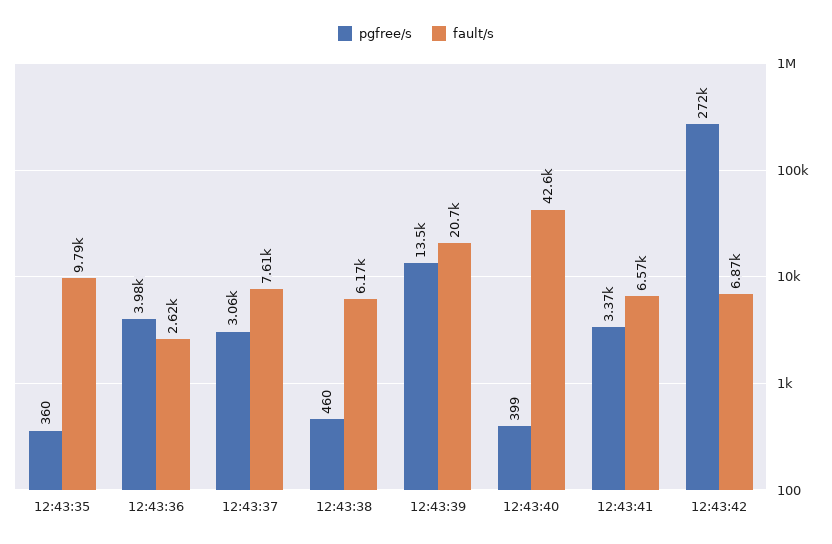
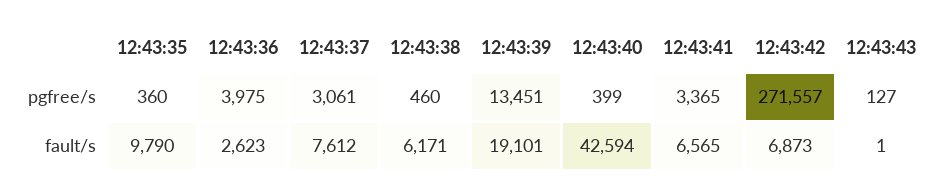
fault/s, 12:43:39: 20700 -> 19101
pgfree/s, 12:43:43: none -> 127
fault/s, 12:43:43: none -> 1

